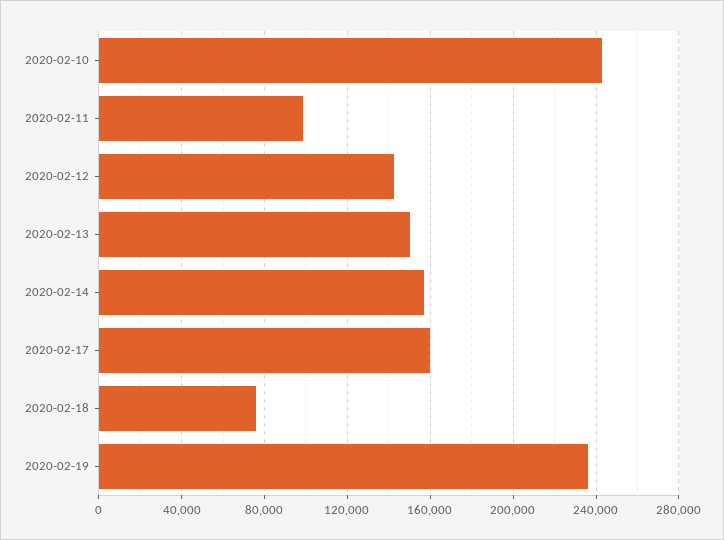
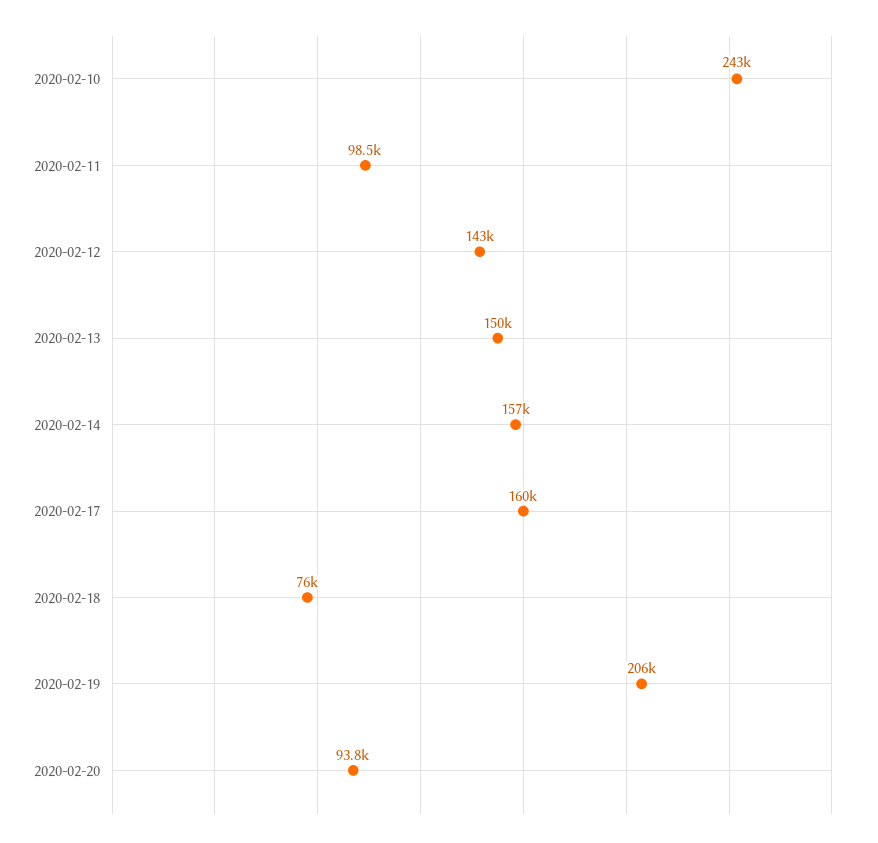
2020-02-19: 235000 -> 206000
2020-02-20: none -> 93800

